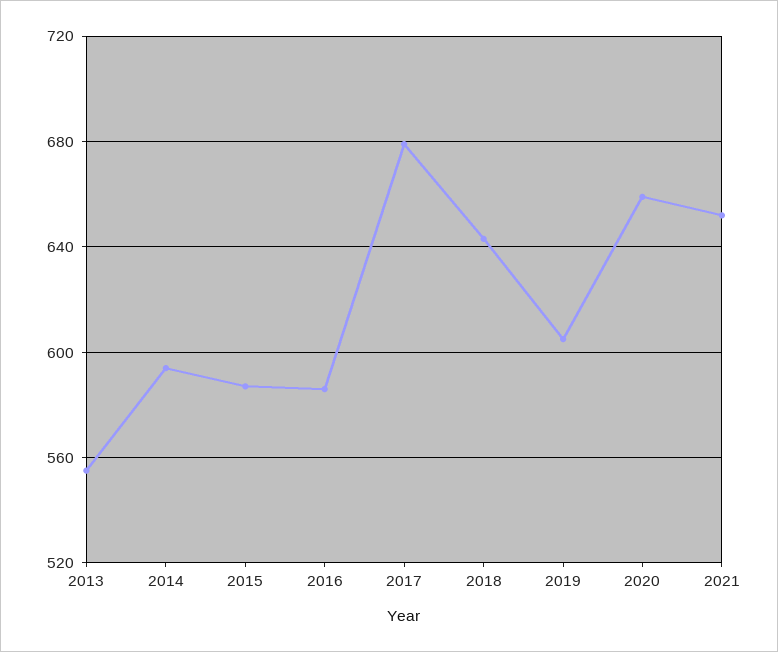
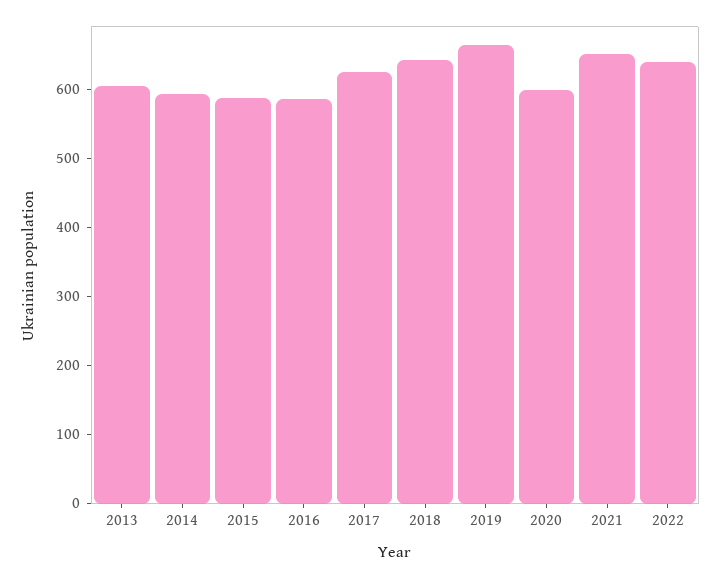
2013: 555 -> 600
2017: 680 -> 620
2019: 605 -> 660
2020: 660 -> 600
2022: none -> 640

